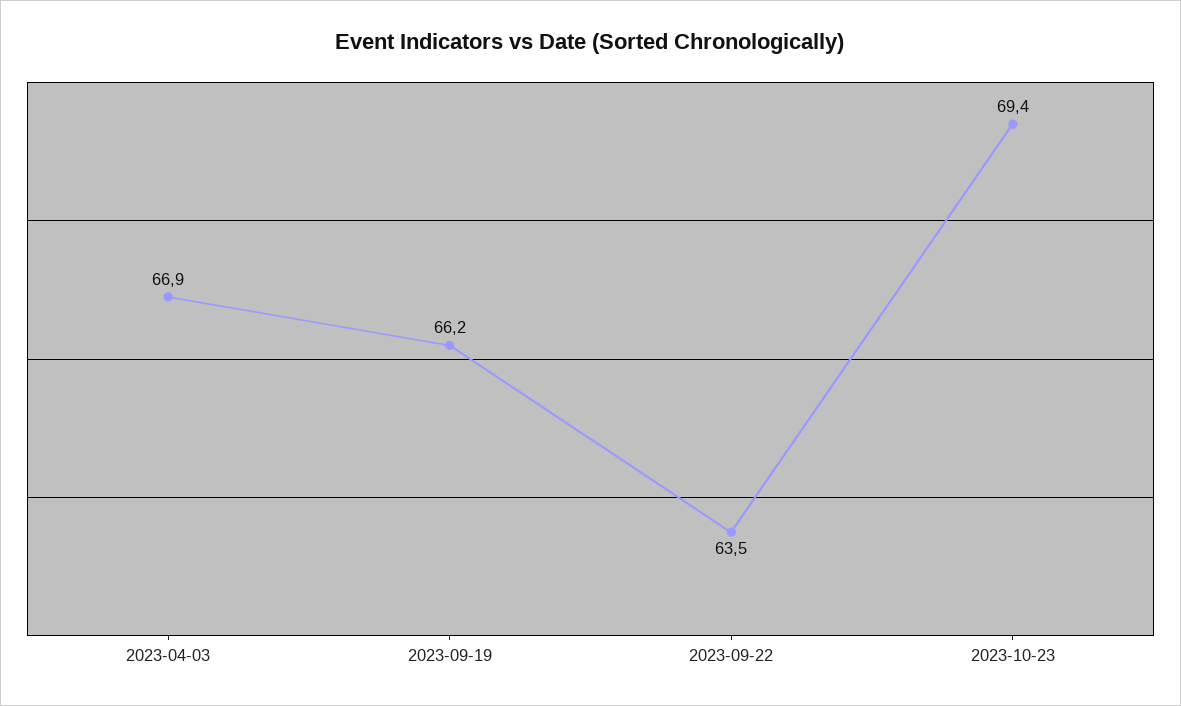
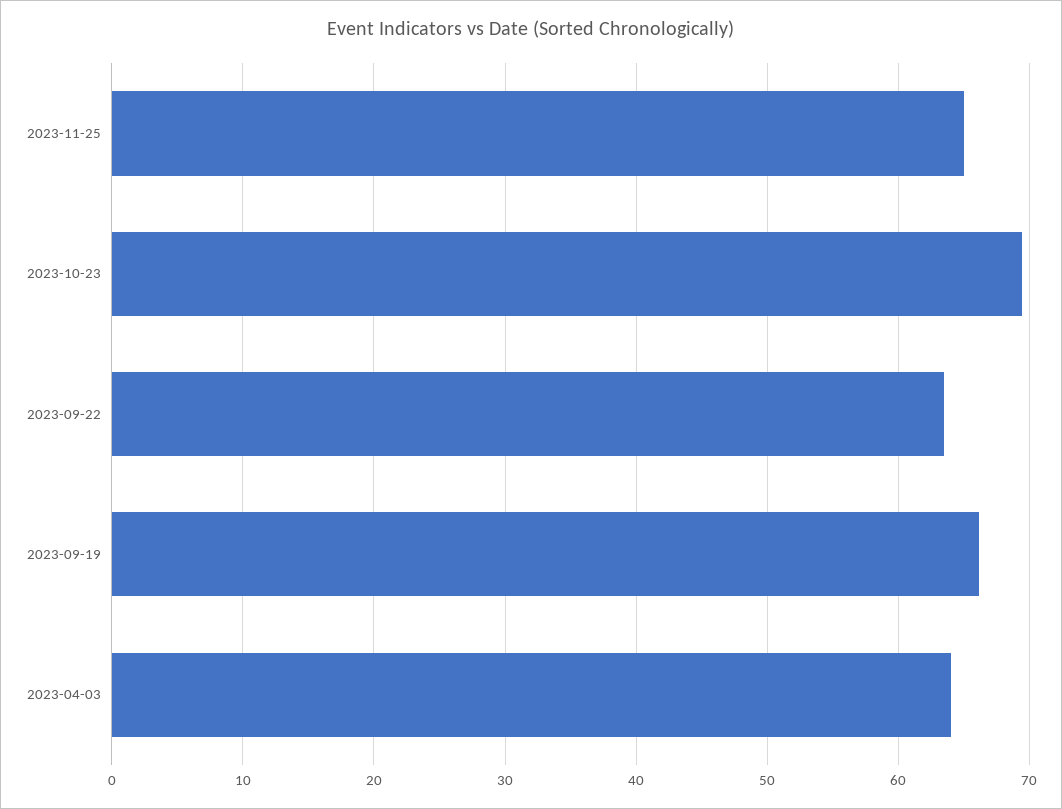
2023-04-03: 66.9 -> 64
2023-11-25: none -> 65

